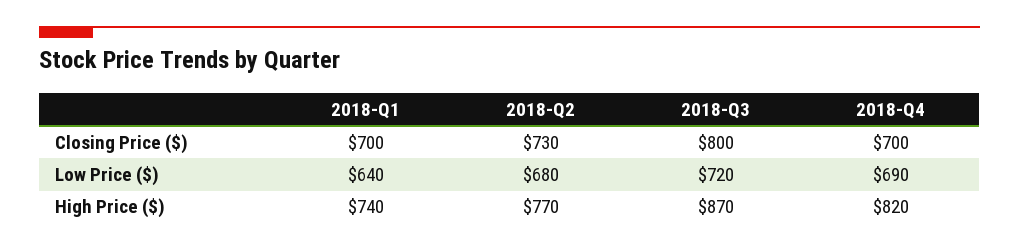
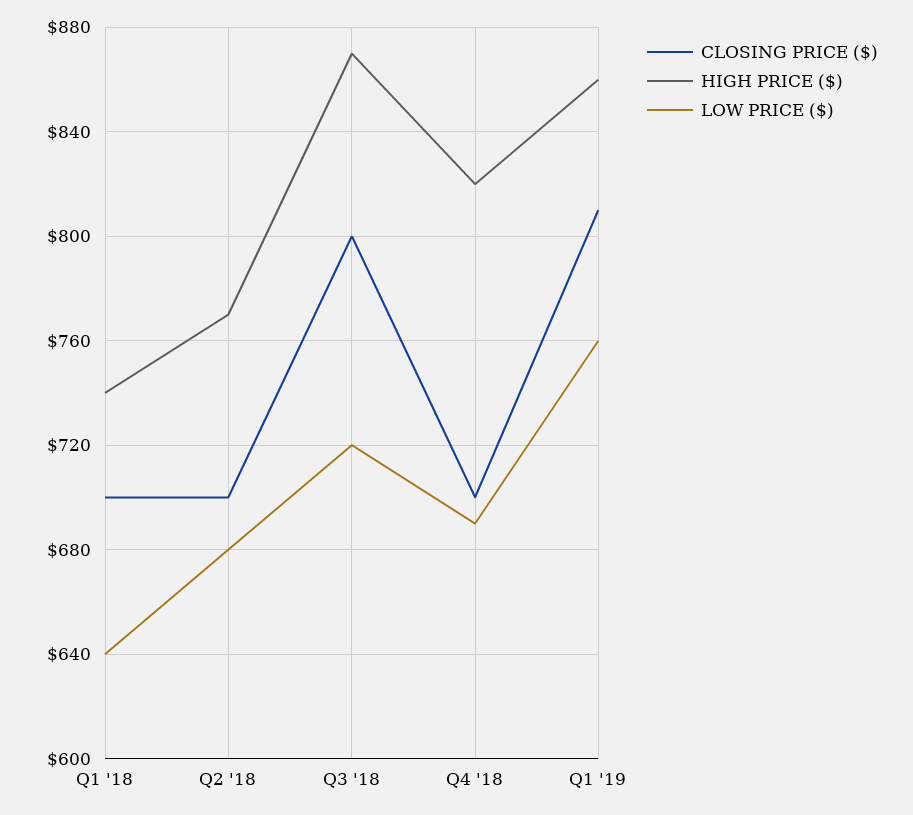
Closing Price ($), 2018-Q2: 730 -> 700
Closing Price ($), Q1 '19: none -> 810
High Price ($), Q1 '19: none -> 860
Low Price ($), Q1 '19: none -> 760

